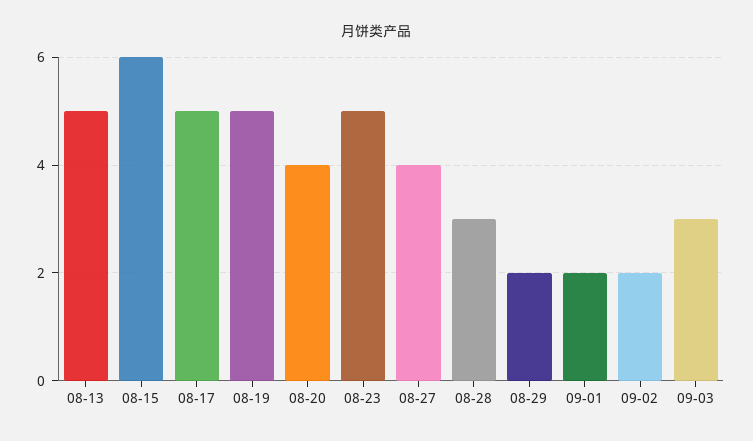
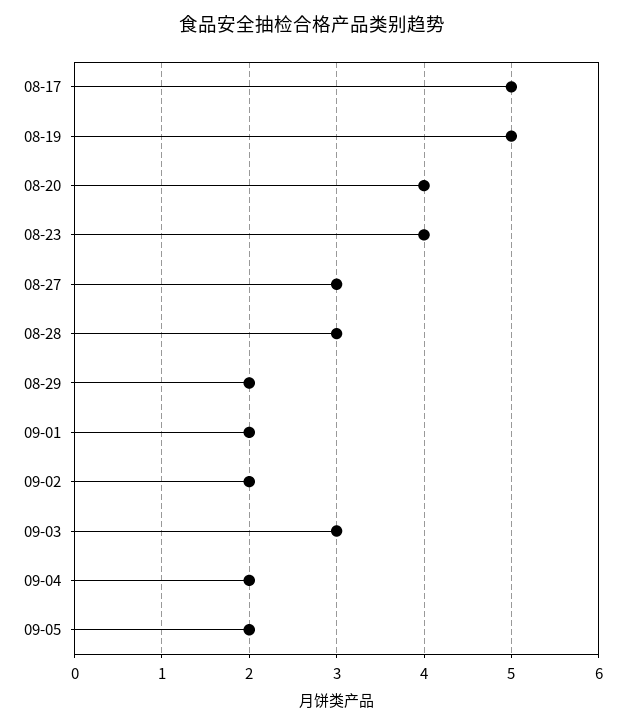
08-13: 5 -> none
08-15: 6 -> none
08-23: 5 -> 4
08-27: 4 -> 3
09-04: none -> 2
09-05: none -> 2

